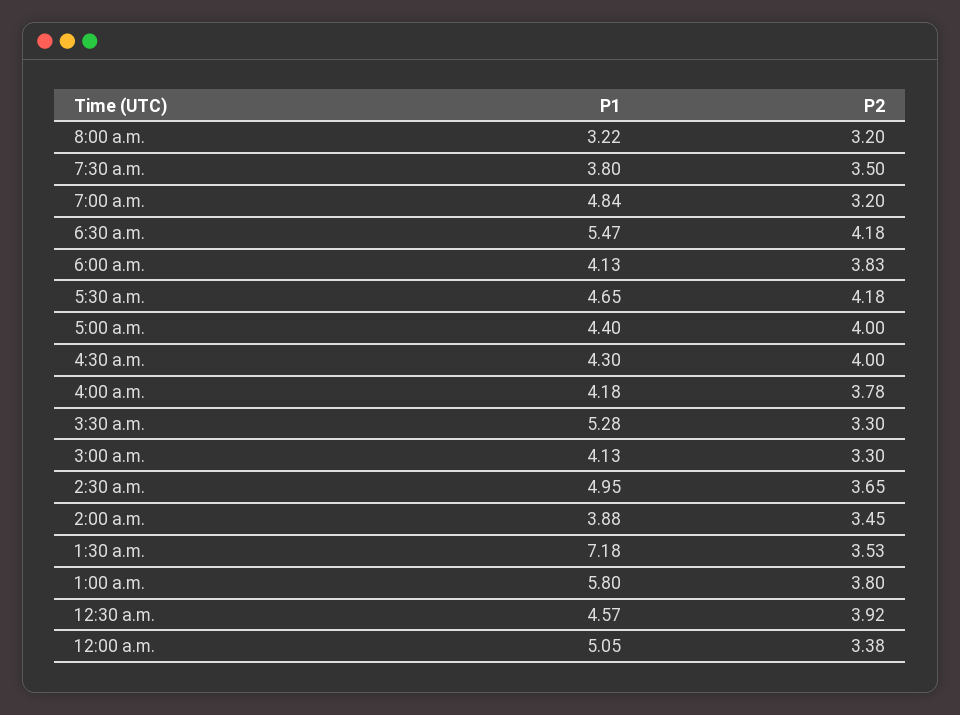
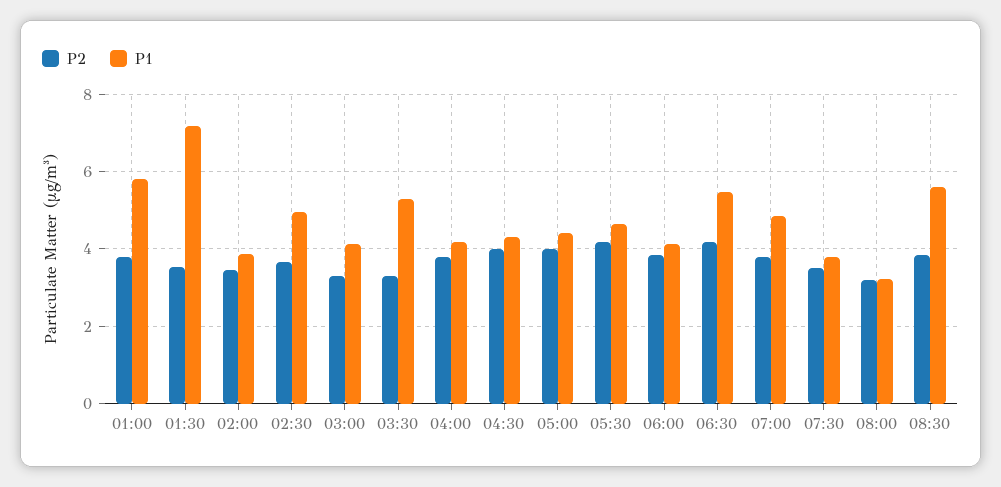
P2, 7:00 a.m.: 3.2 -> 3.8
P1, 12:30 a.m.: 4.57 -> none
P2, 12:30 a.m.: 3.92 -> none
P1, 12:00 a.m.: 5.05 -> none
P2, 12:00 a.m.: 3.38 -> none
P2, 08:30: none -> 3.8
P1, 08:30: none -> 5.6

